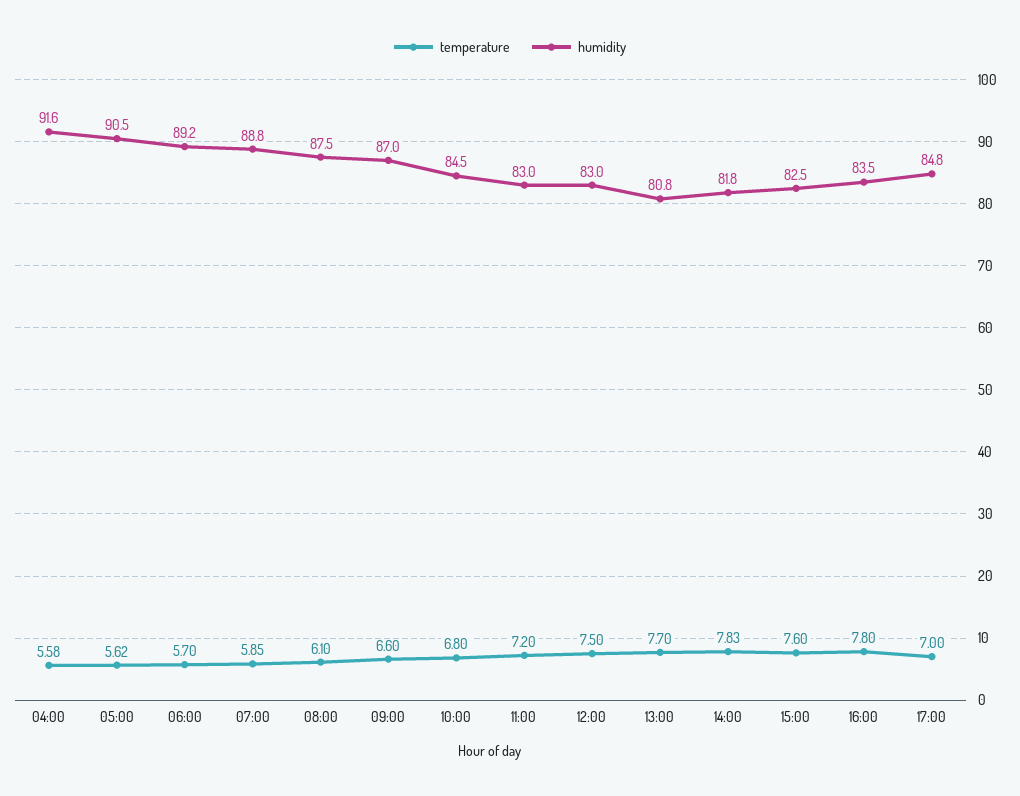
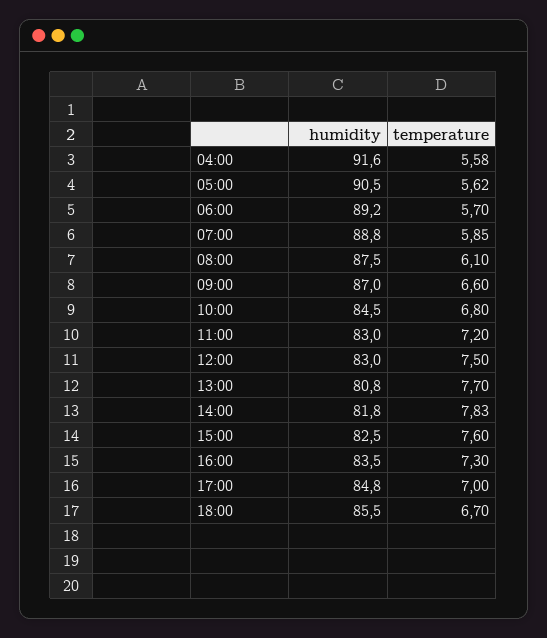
temperature, 16:00: 7.8 -> 7.3
humidity, 18:00: none -> 85.5
temperature, 18:00: none -> 6.7

